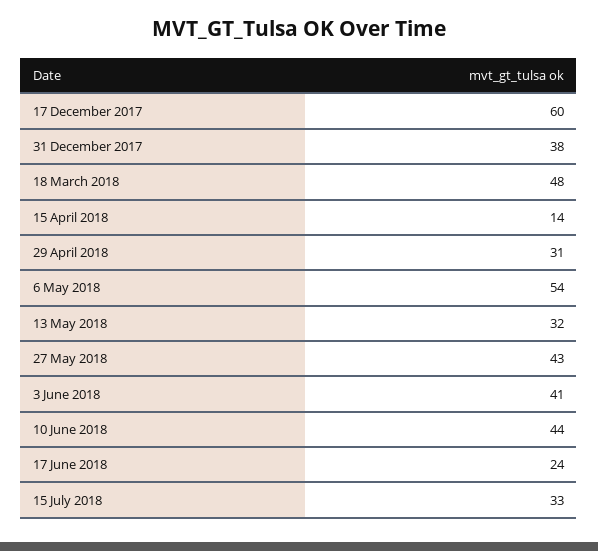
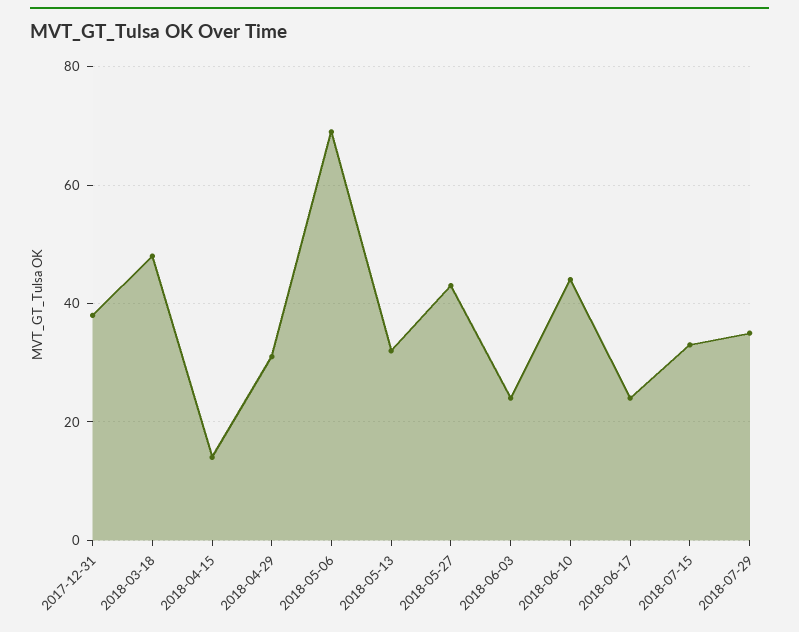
17 December 2017: 60 -> none
6 May 2018: 54 -> 70
3 June 2018: 41 -> 25
2018-07-29: none -> 35

